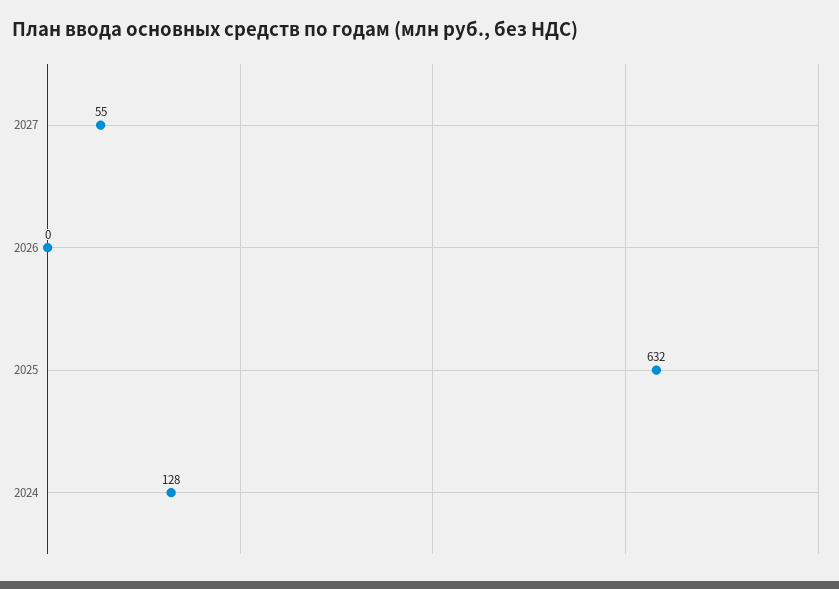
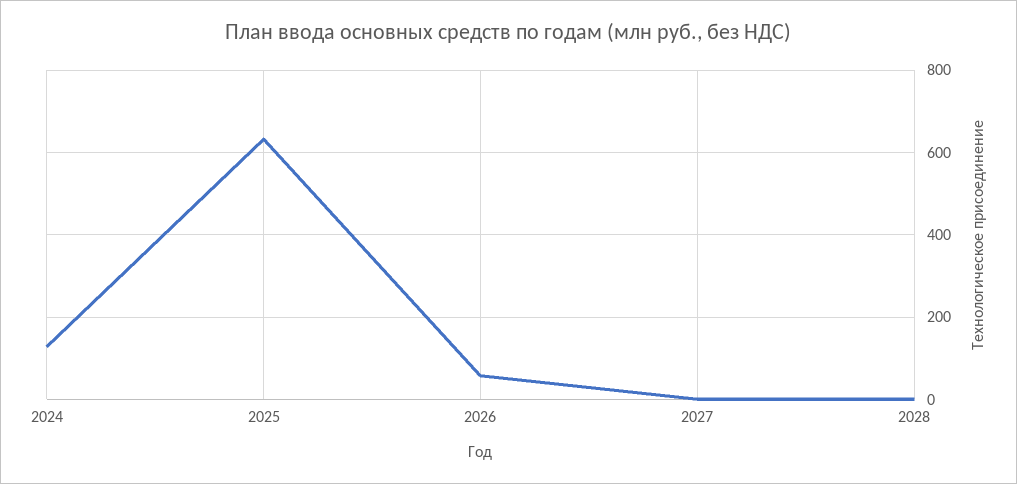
2027: 55 -> 0
2026: 0 -> 60
2028: none -> 0

